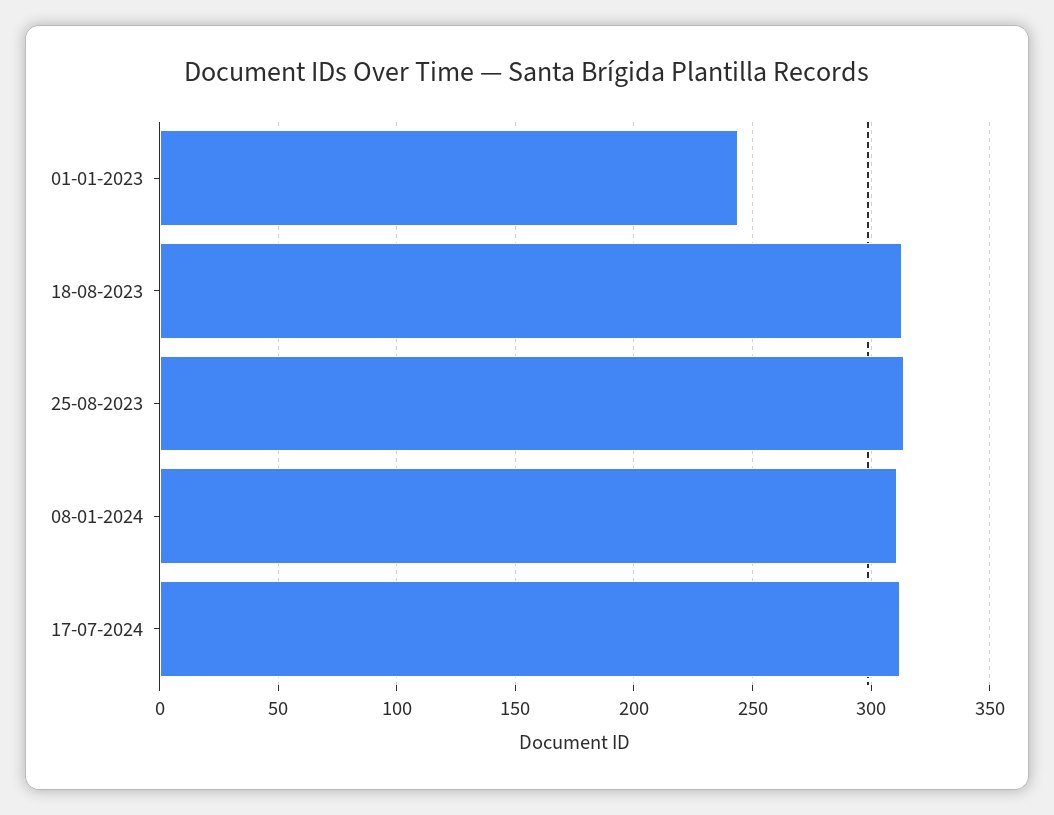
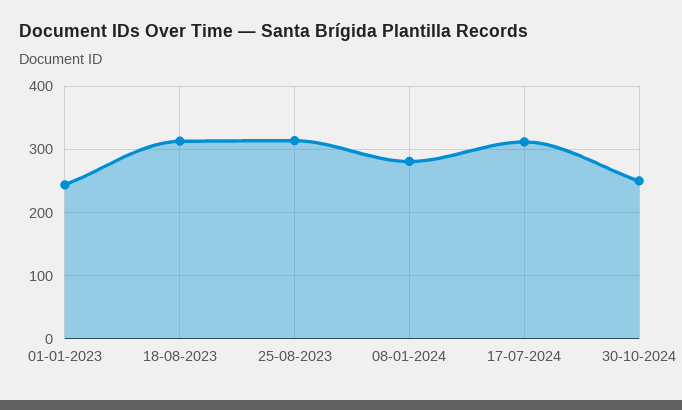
08-01-2024: 310 -> 280
30-10-2024: none -> 250

